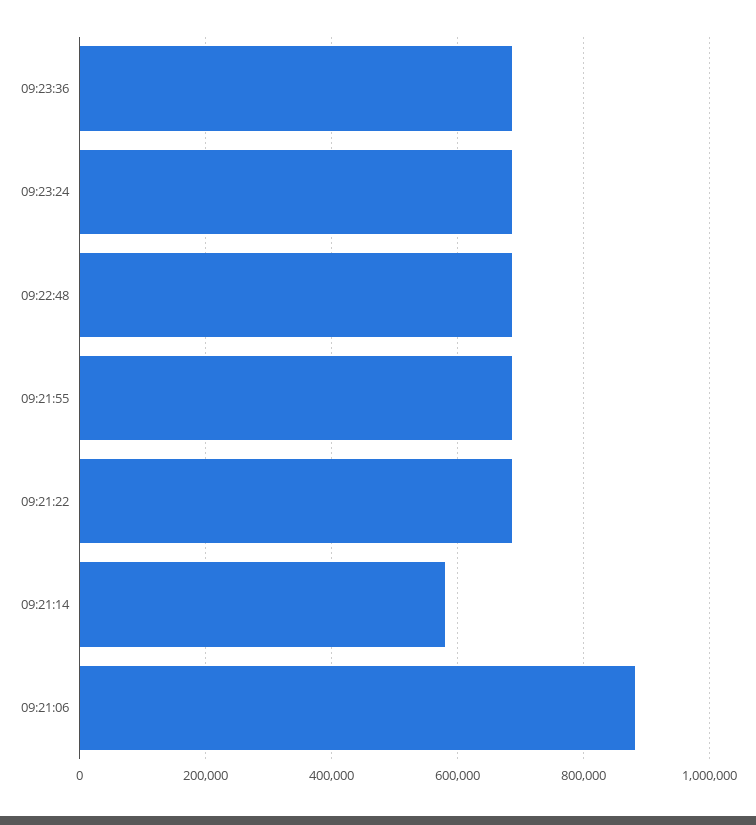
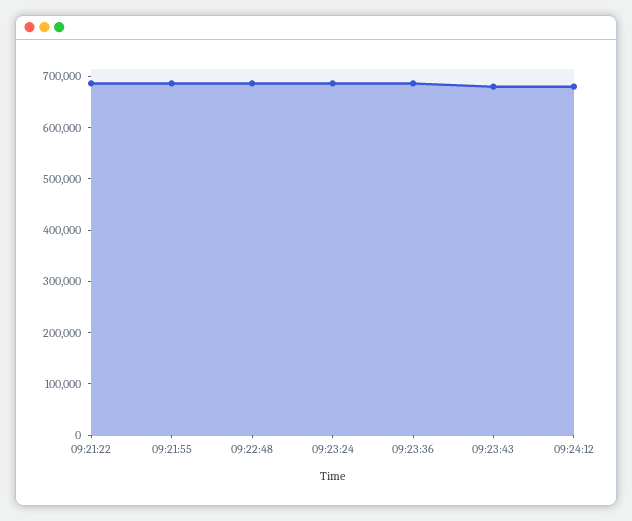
09:21:14: 580000 -> none
09:21:06: 880000 -> none
09:23:43: none -> 680000
09:24:12: none -> 680000

